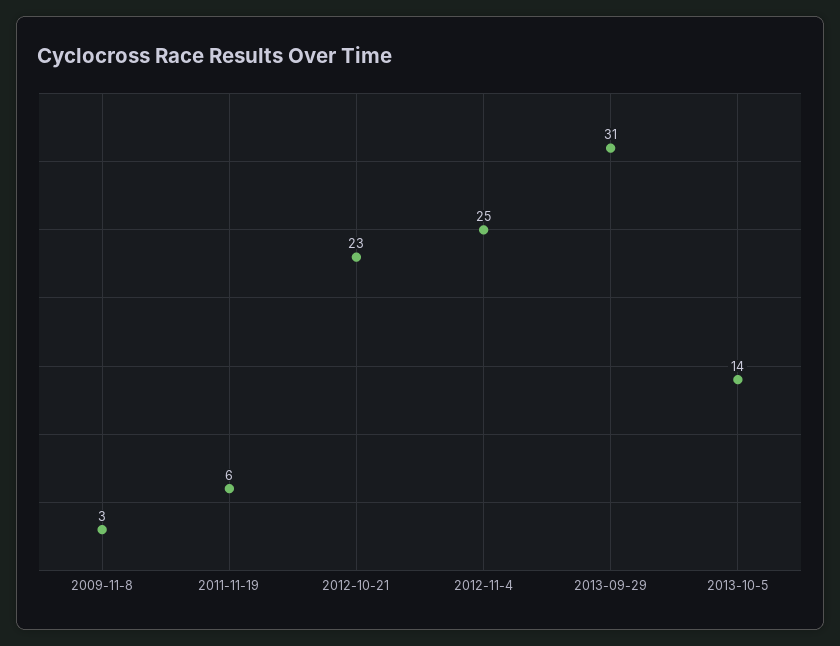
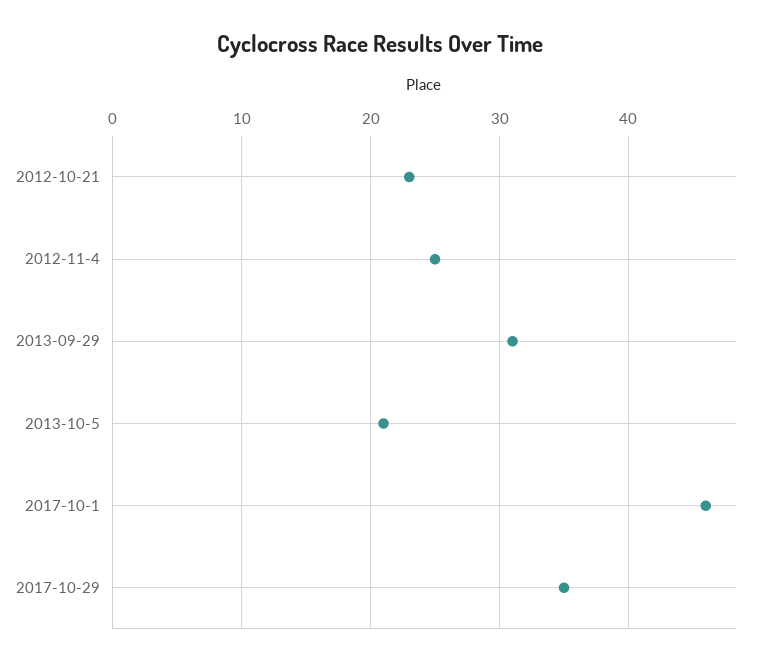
2009-11-8: 3 -> none
2011-11-19: 6 -> none
2013-10-5: 14 -> 21
2017-10-1: none -> 46
2017-10-29: none -> 35

